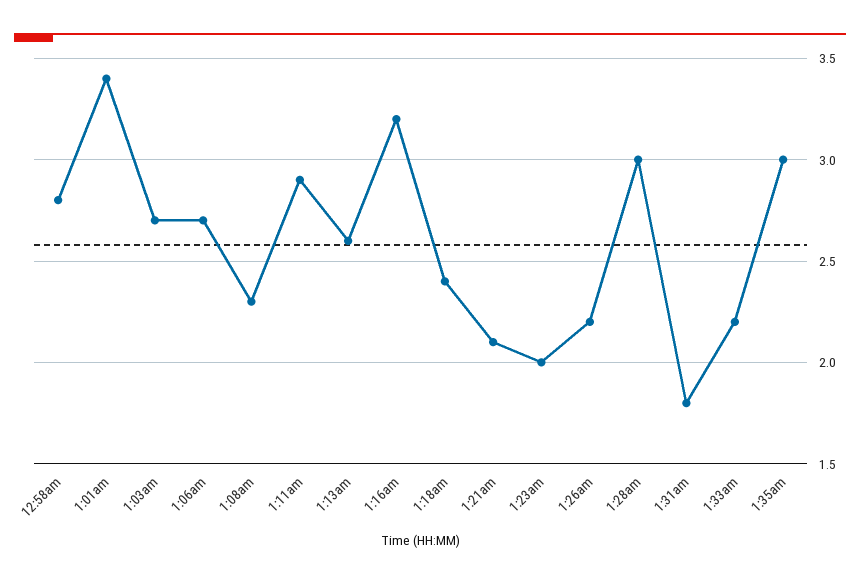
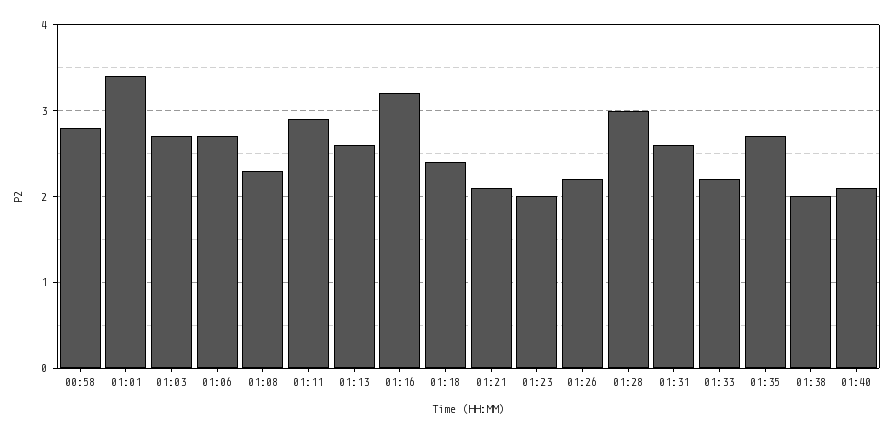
1:31am: 1.8 -> 2.6
1:35am: 3 -> 2.7
01:38: none -> 2
01:40: none -> 2.1

